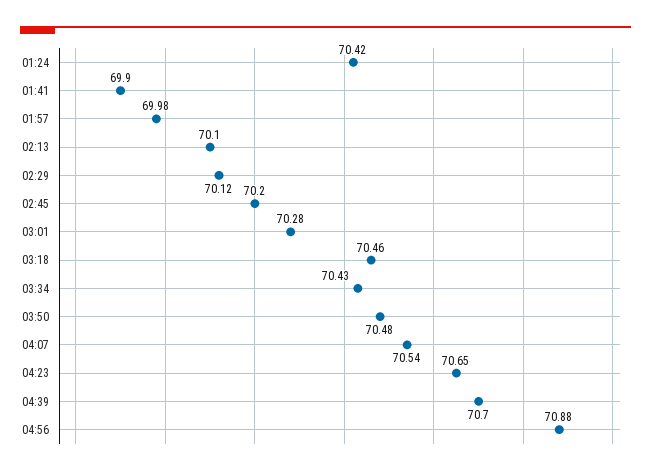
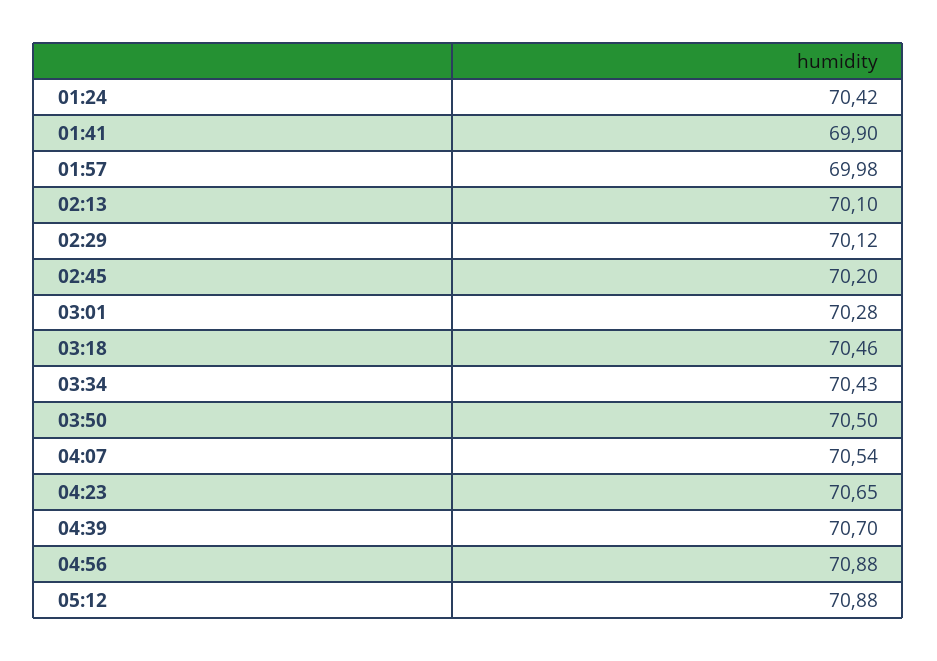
03:50: 70.48 -> 70.5
05:12: none -> 70.88

